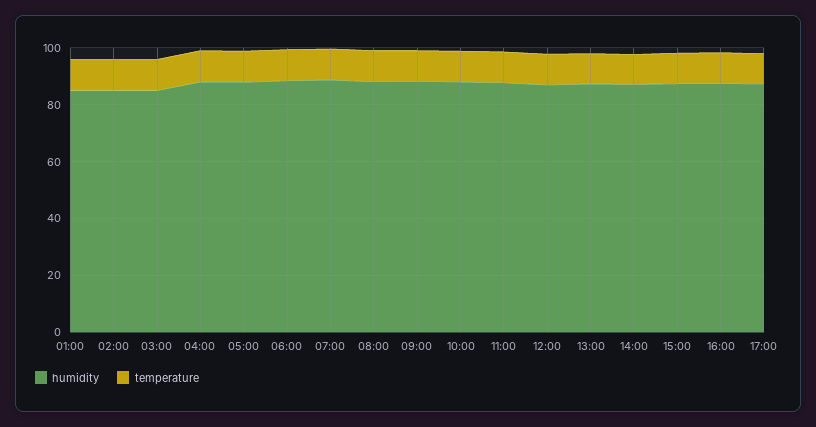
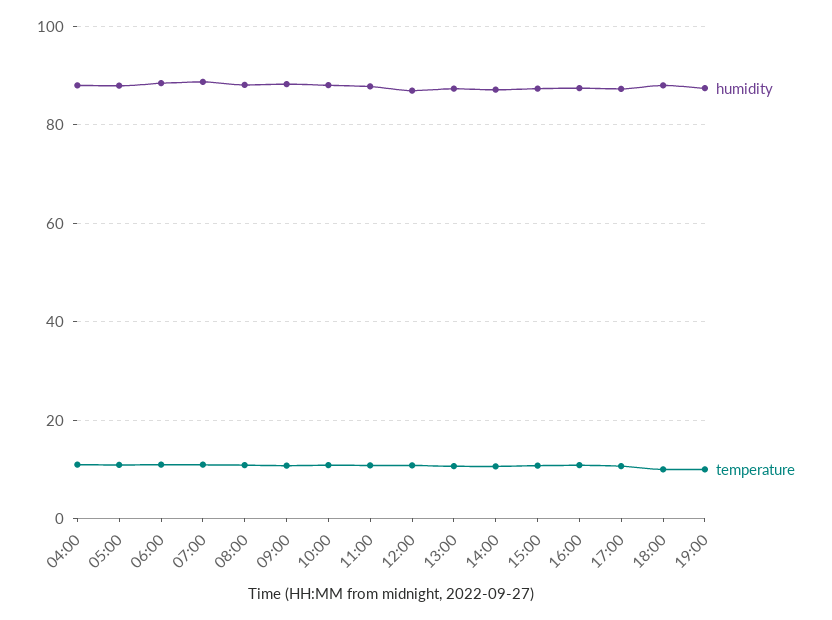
humidity, 01:00: 85 -> none
temperature, 01:00: 10 -> none
humidity, 02:00: 85 -> none
temperature, 02:00: 10 -> none
humidity, 03:00: 85 -> none
temperature, 03:00: 10 -> none
humidity, 18:00: none -> 88
temperature, 18:00: none -> 10
humidity, 19:00: none -> 88
temperature, 19:00: none -> 10

